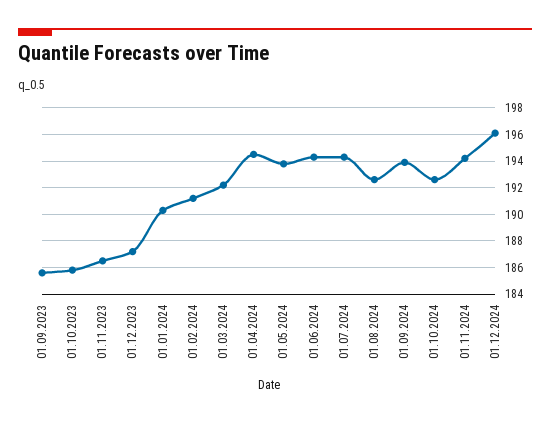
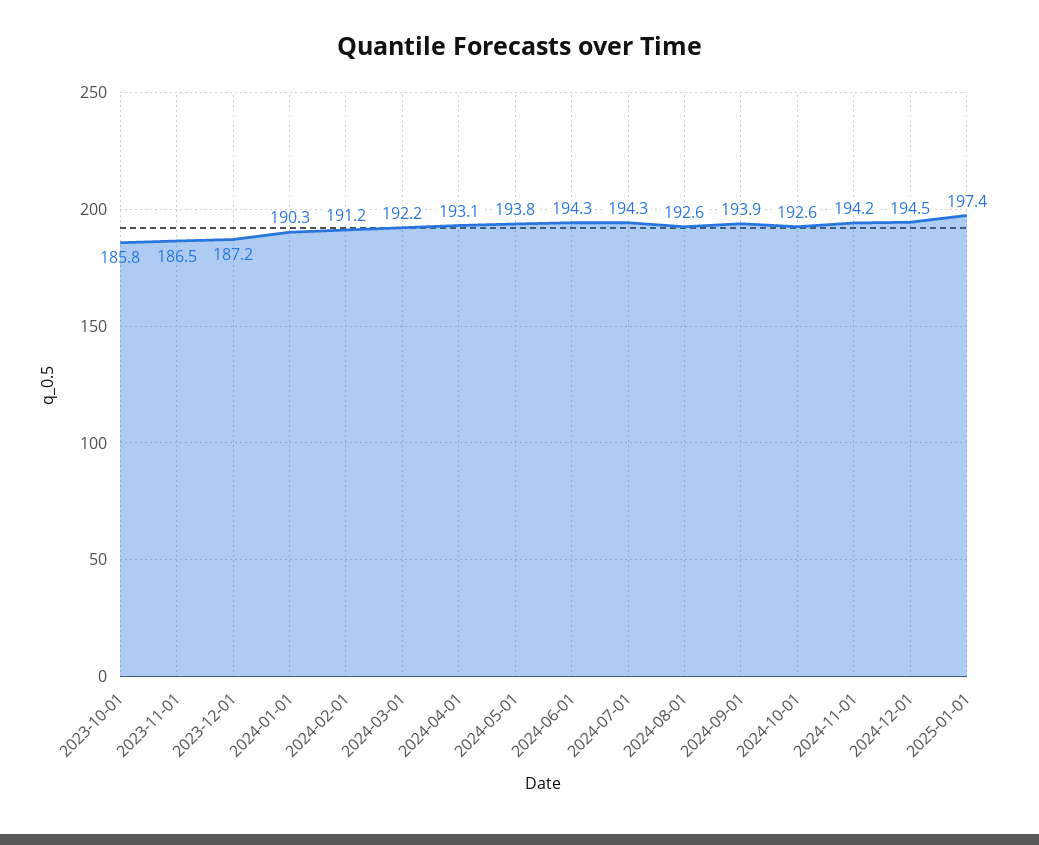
01.09.2023: 185.5 -> none
01.04.2024: 194.5 -> 193.1
01.12.2024: 196 -> 194.5
2025-01-01: none -> 197.4

